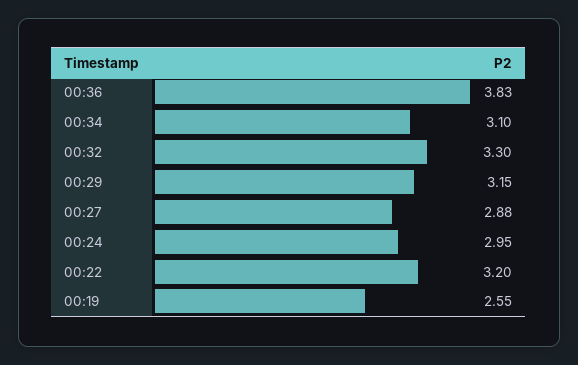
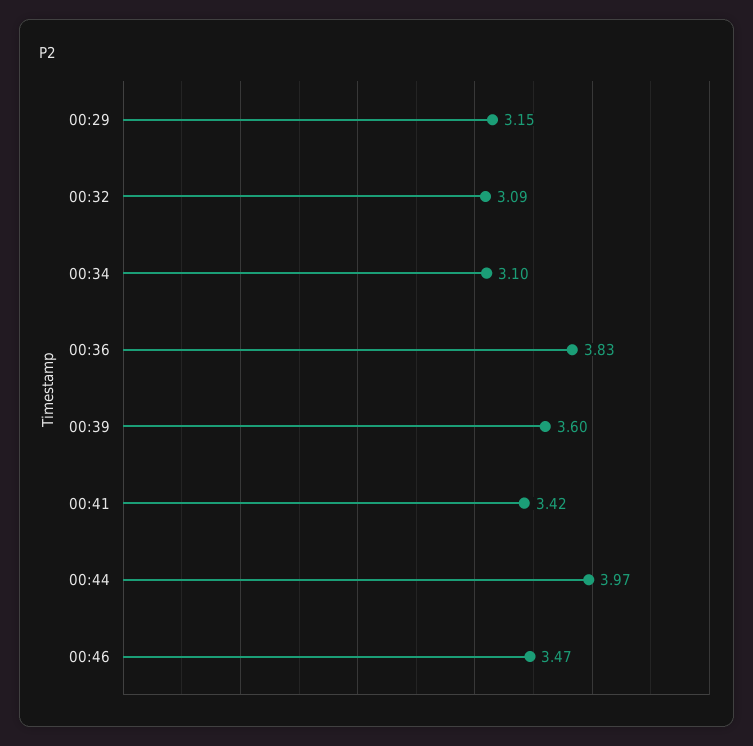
00:32: 3.3 -> 3.09
00:27: 2.88 -> none
00:24: 2.95 -> none
00:22: 3.2 -> none
00:19: 2.55 -> none
00:39: none -> 3.6
00:41: none -> 3.42
00:44: none -> 3.97
00:46: none -> 3.47

